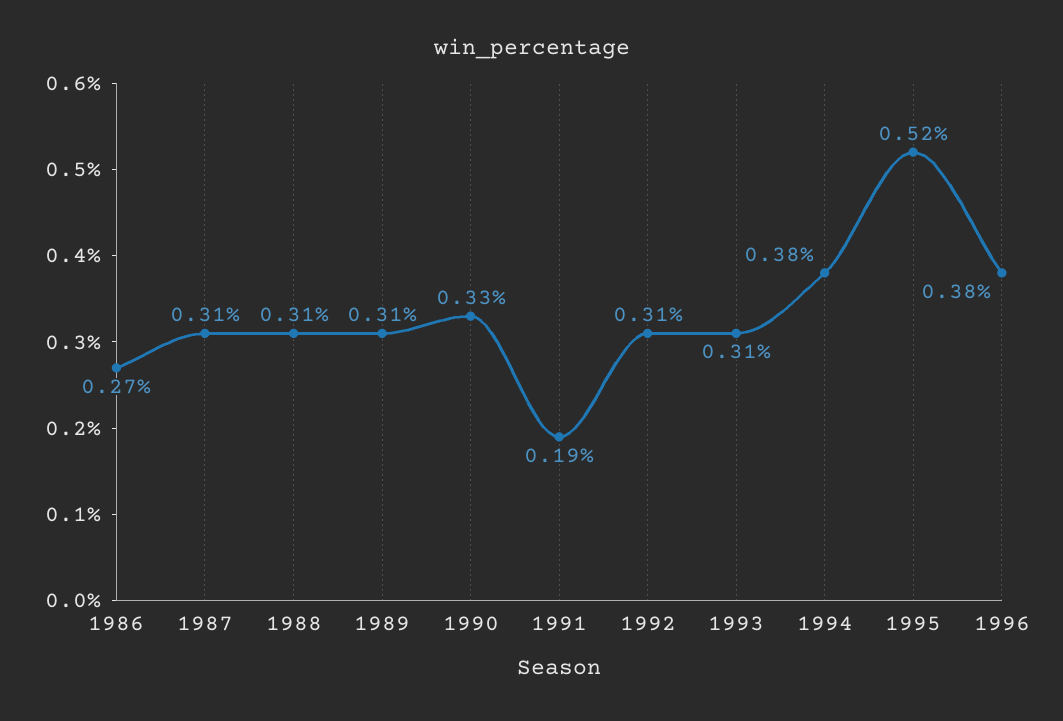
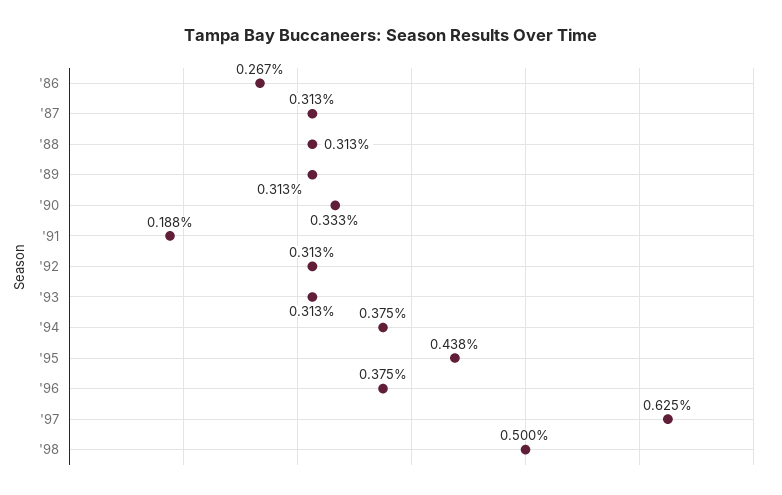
1995: 0.52 -> 0.438
'97: none -> 0.625
'98: none -> 0.5

